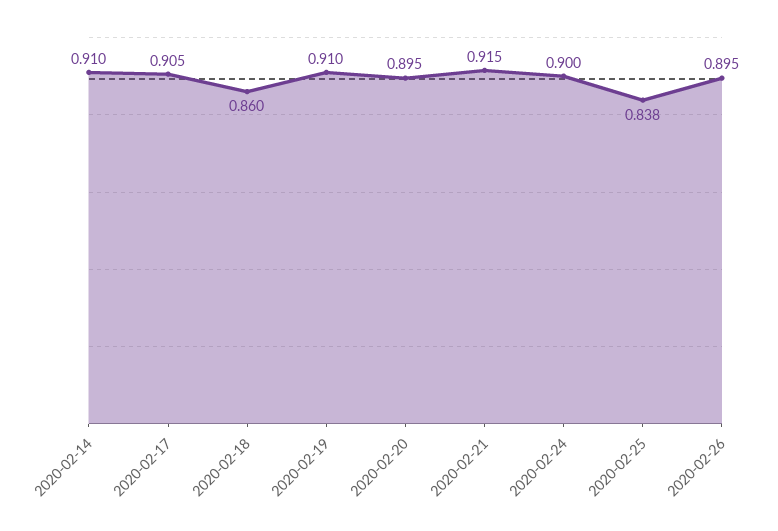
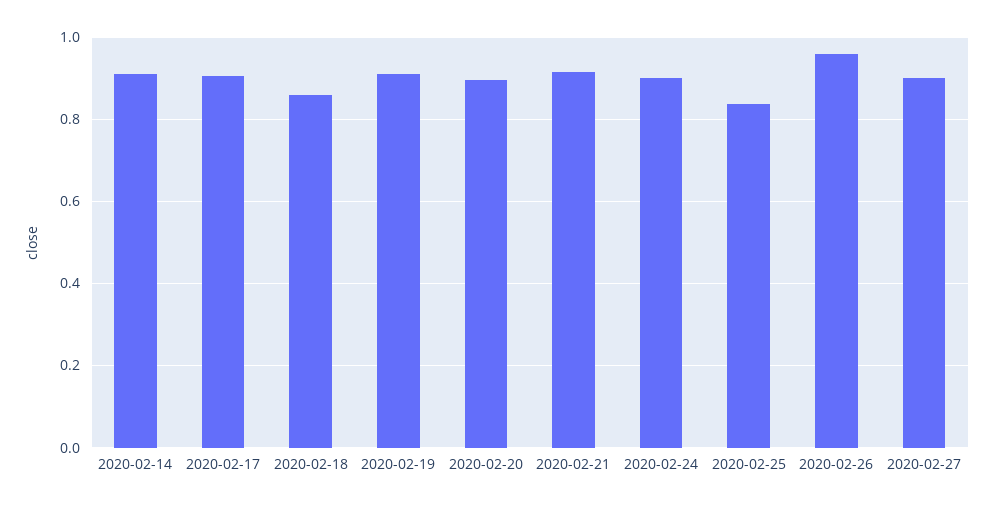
2020-02-26: 0.895 -> 0.96
2020-02-27: none -> 0.9

